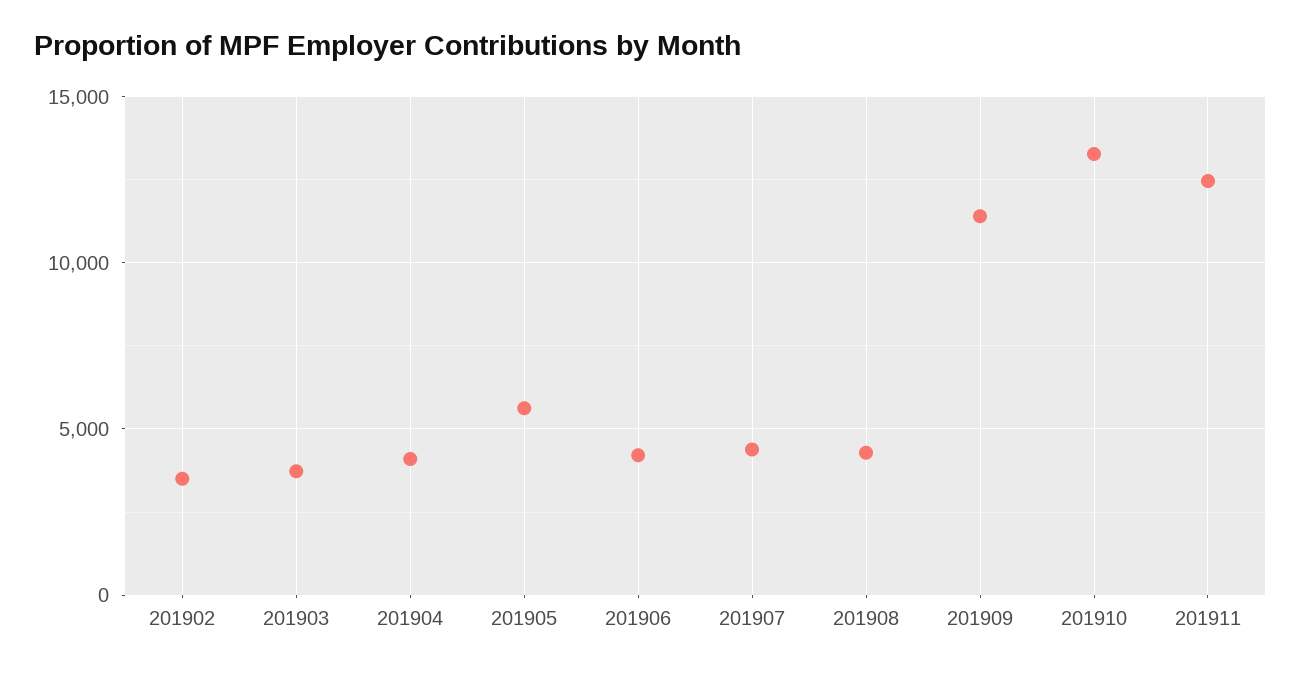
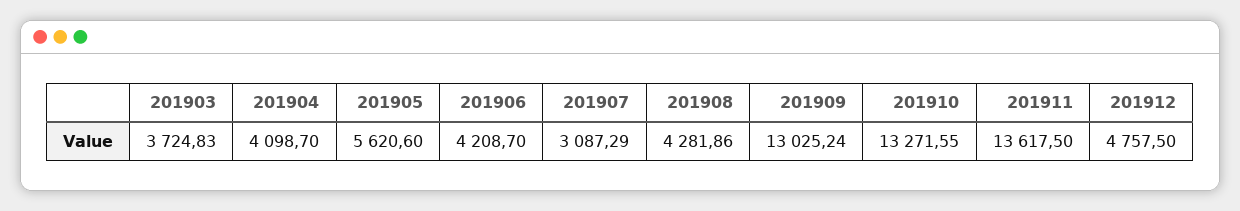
201902: 3500 -> none
201907: 4500 -> 3087.29
201909: 11500 -> 13025.24
201911: 12500 -> 13617.5
201912: none -> 4757.5

